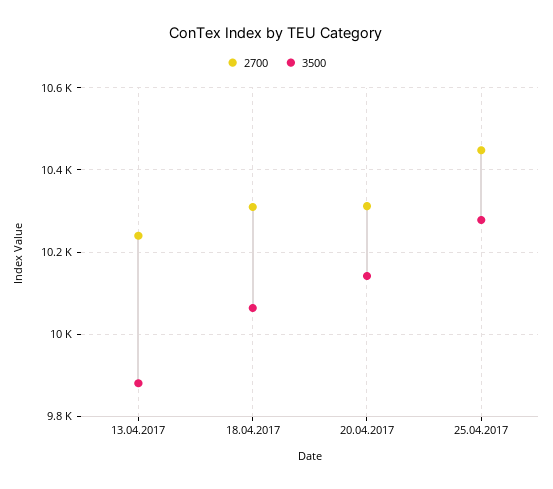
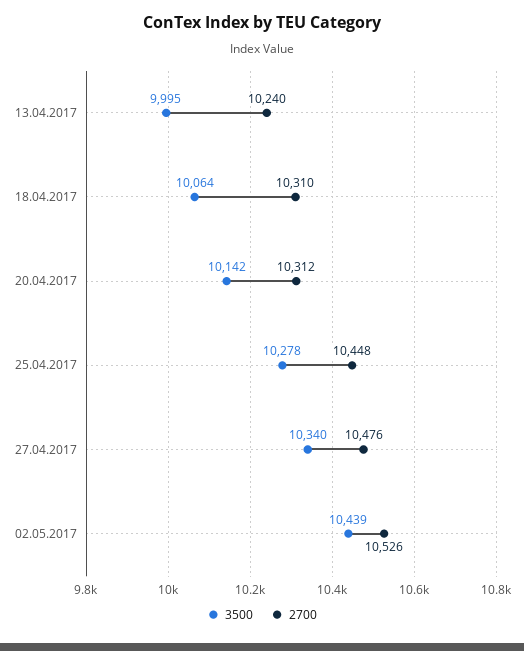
3500, 13.04.2017: 9880 -> 9995
3500, 27.04.2017: none -> 10340
2700, 27.04.2017: none -> 10476
3500, 02.05.2017: none -> 10439
2700, 02.05.2017: none -> 10526

